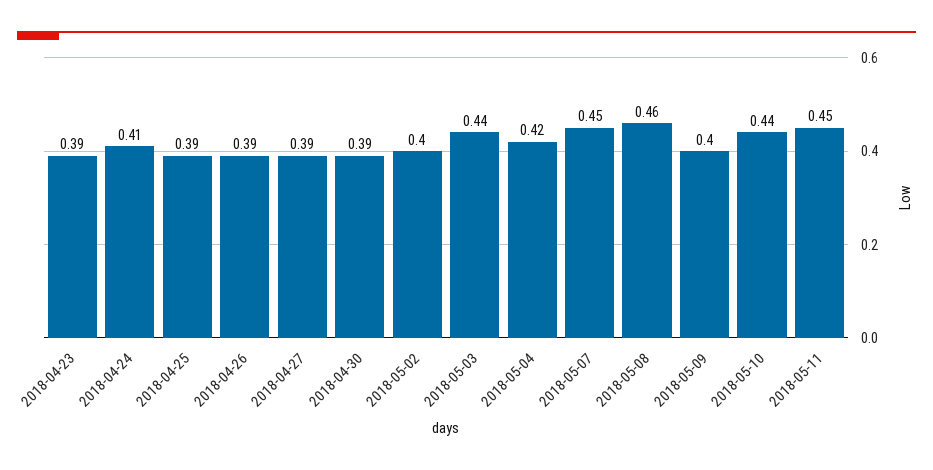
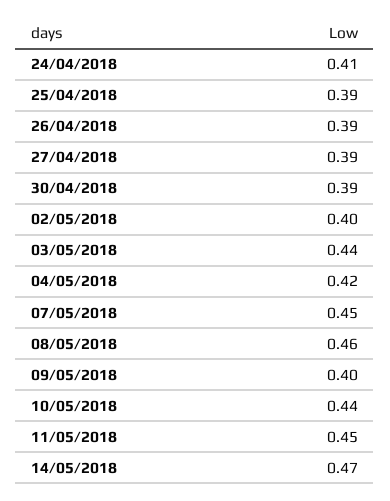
2018-04-23: 0.39 -> none
14/05/2018: none -> 0.47

